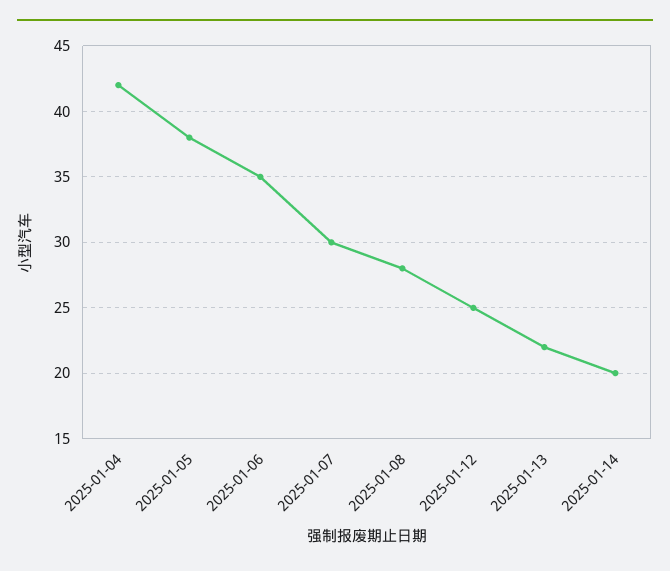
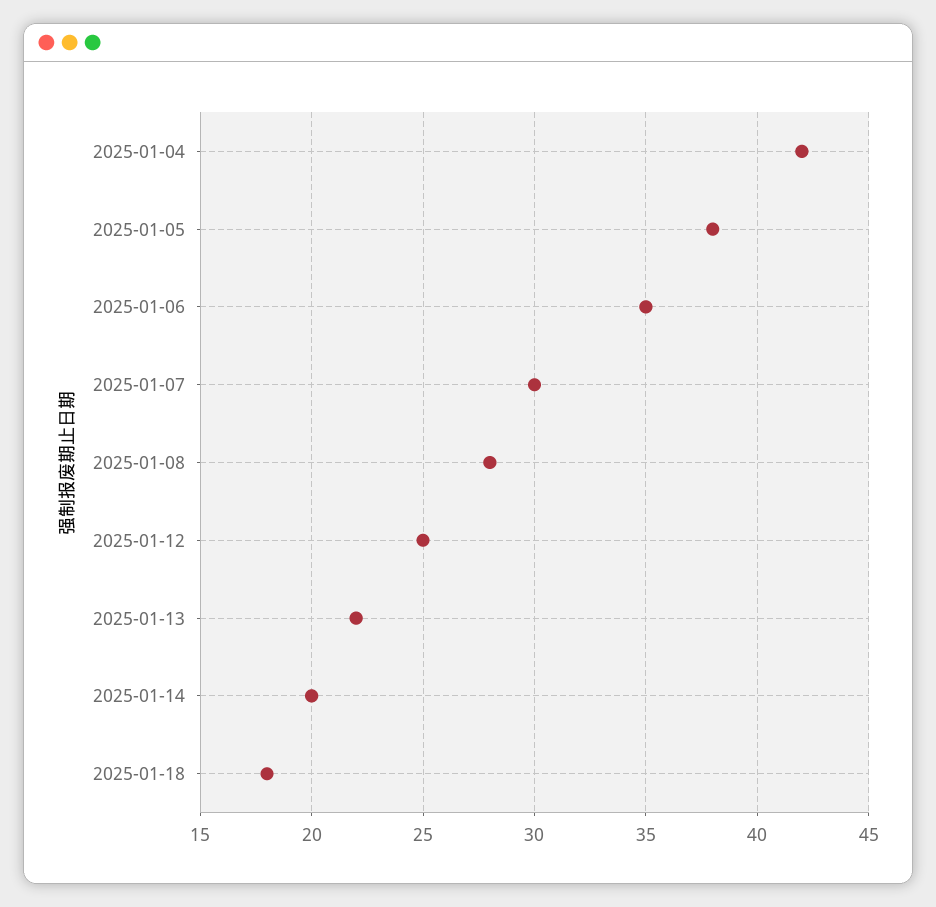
2025-01-18: none -> 18

